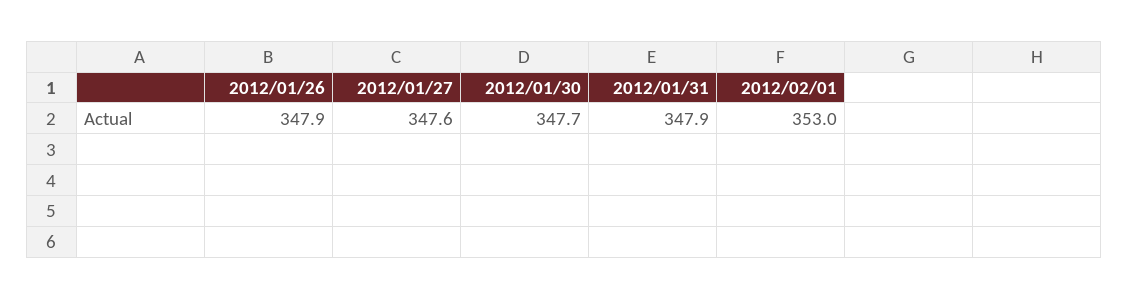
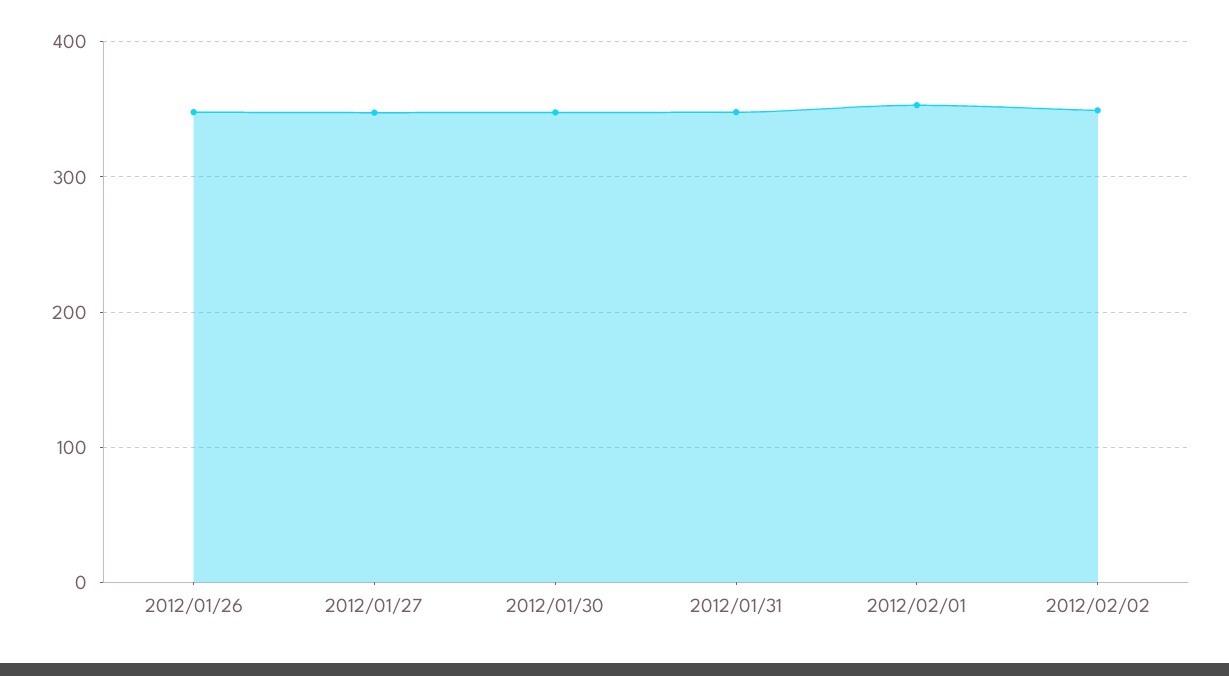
2012/02/02: none -> 350

